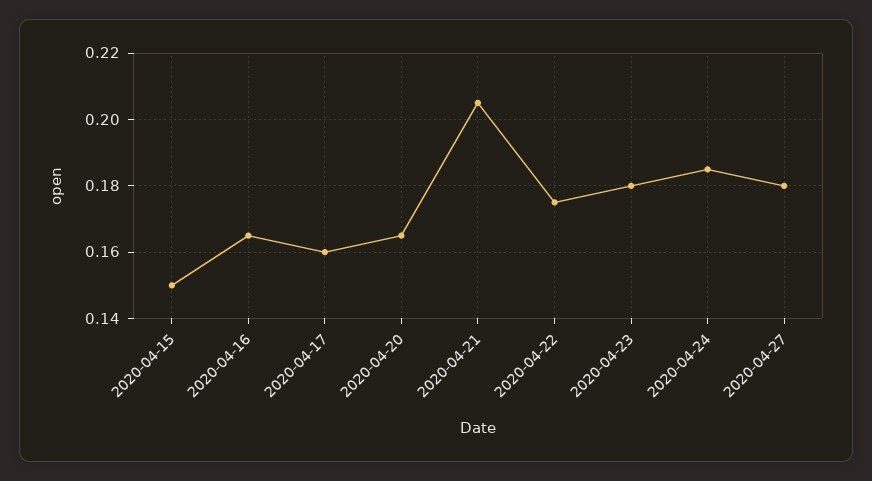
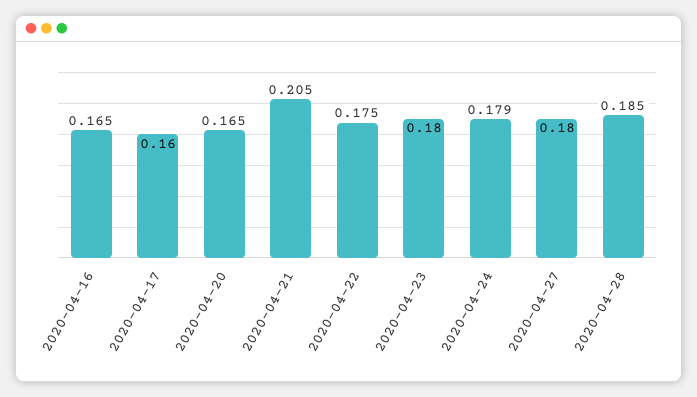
2020-04-15: 0.15 -> none
2020-04-24: 0.185 -> 0.179
2020-04-28: none -> 0.185

